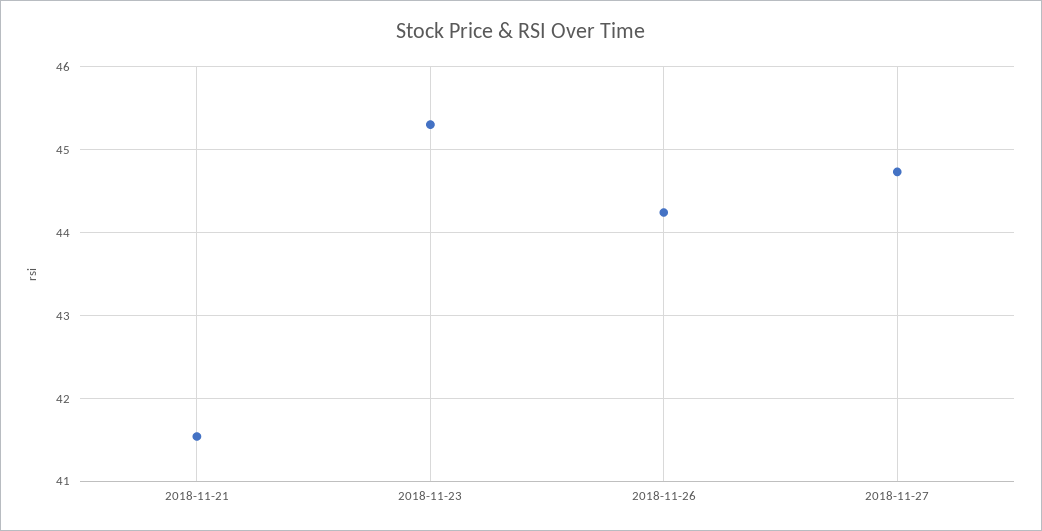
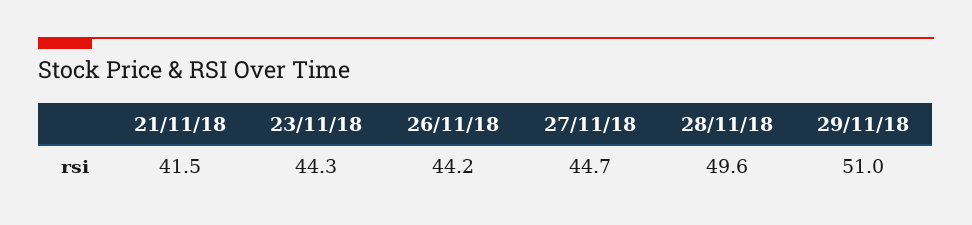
2018-11-23: 45.3 -> 44.3
28/11/18: none -> 49.6
29/11/18: none -> 51

